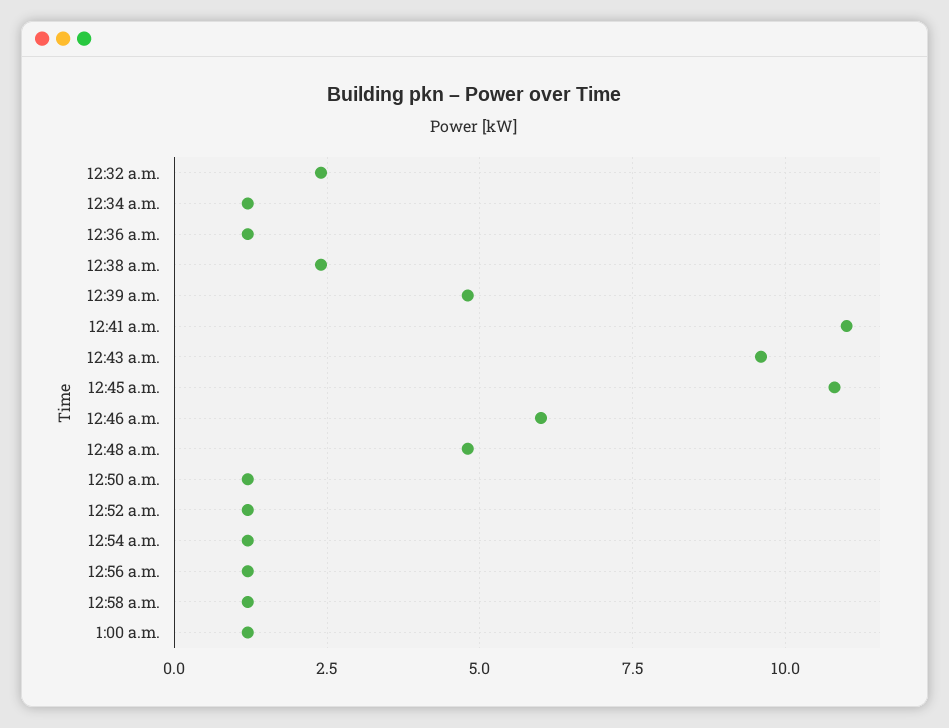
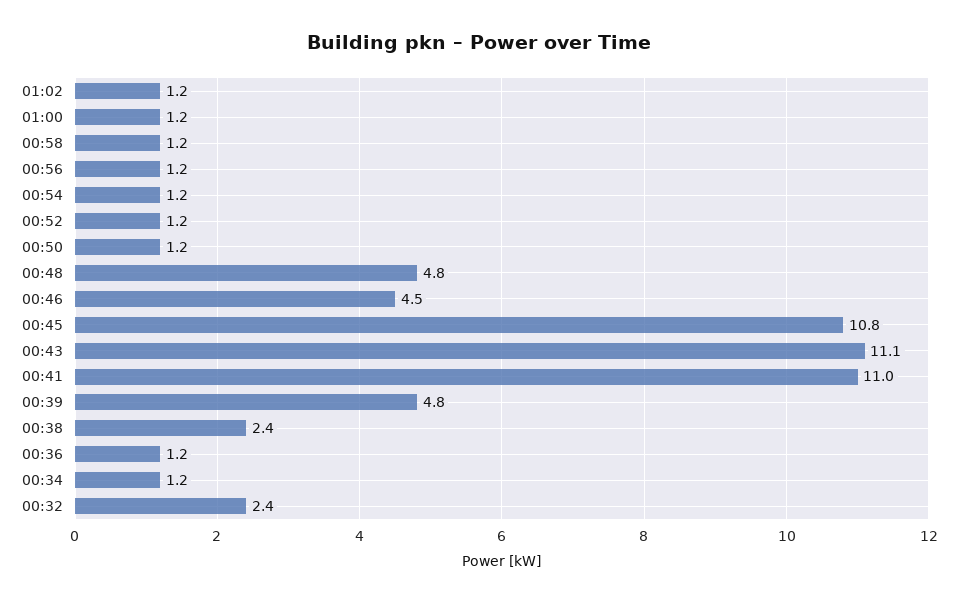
12:43 a.m.: 9.5 -> 11.1
12:46 a.m.: 6 -> 4.5
01:02: none -> 1.2

